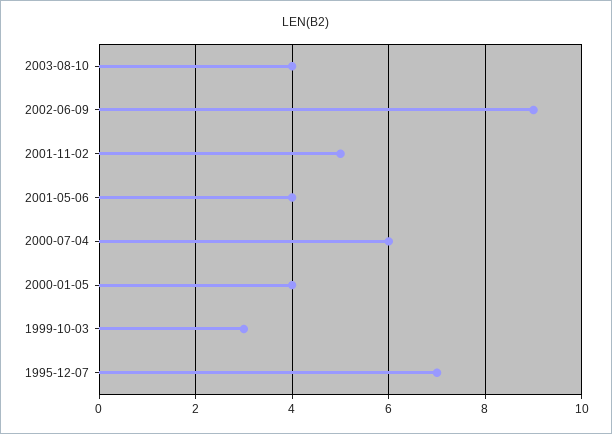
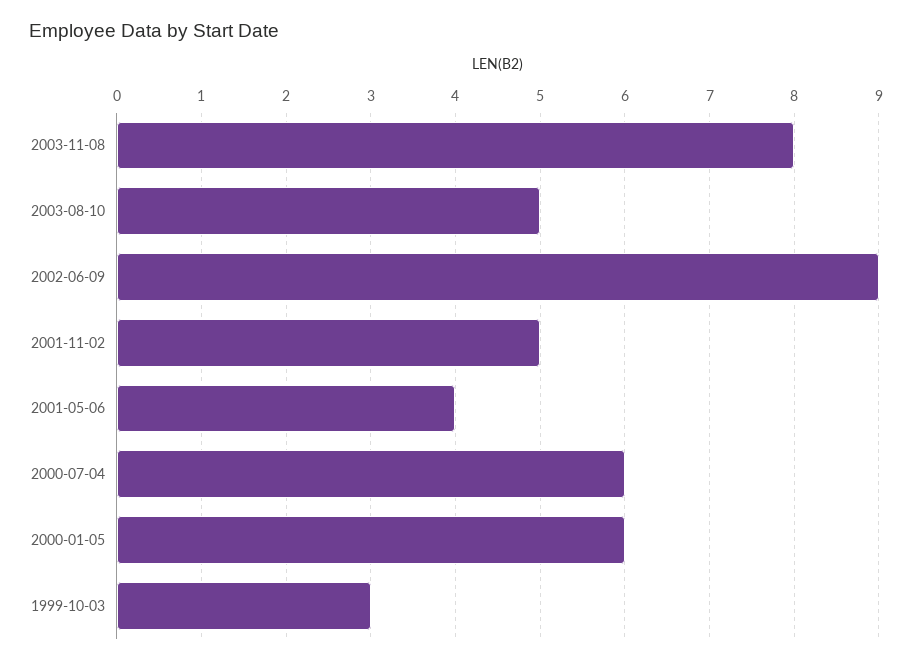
2003-08-10: 4 -> 5
2000-01-05: 4 -> 6
1995-12-07: 7 -> none
2003-11-08: none -> 8

